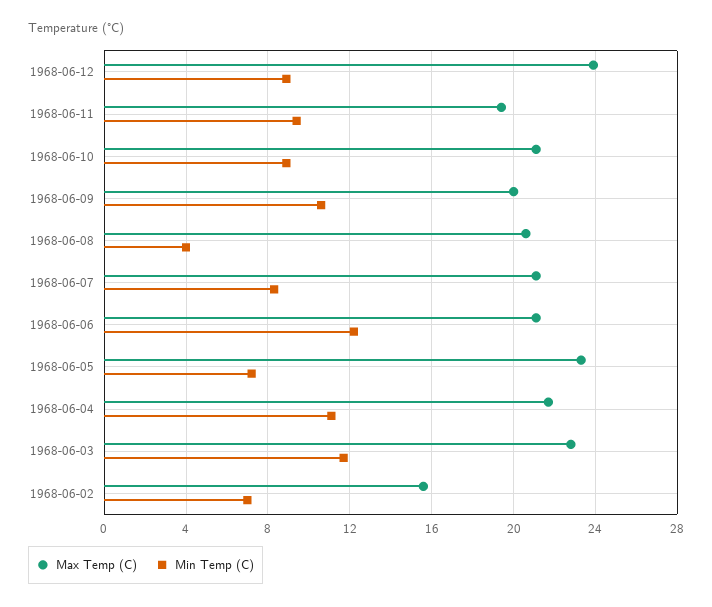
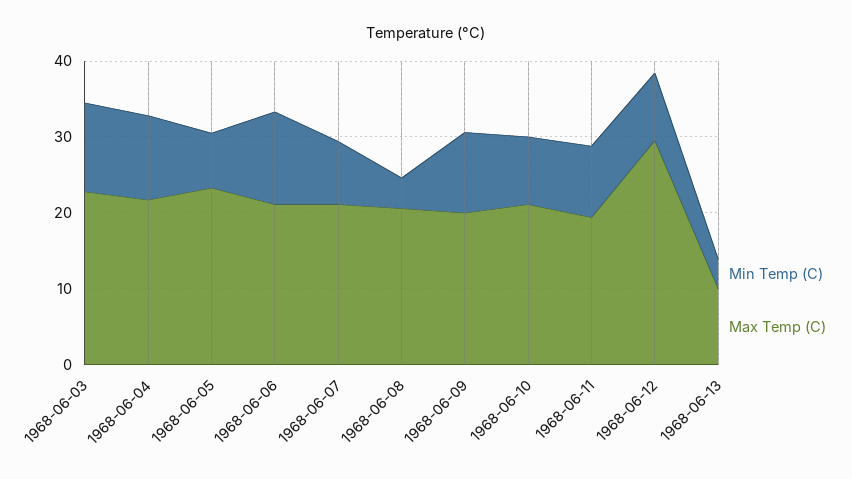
Max Temp (C), 1968-06-12: 24 -> 30
Max Temp (C), 1968-06-02: 15.5 -> none
Min Temp (C), 1968-06-02: 7 -> none
Min Temp (C), 1968-06-13: none -> 4
Max Temp (C), 1968-06-13: none -> 10

